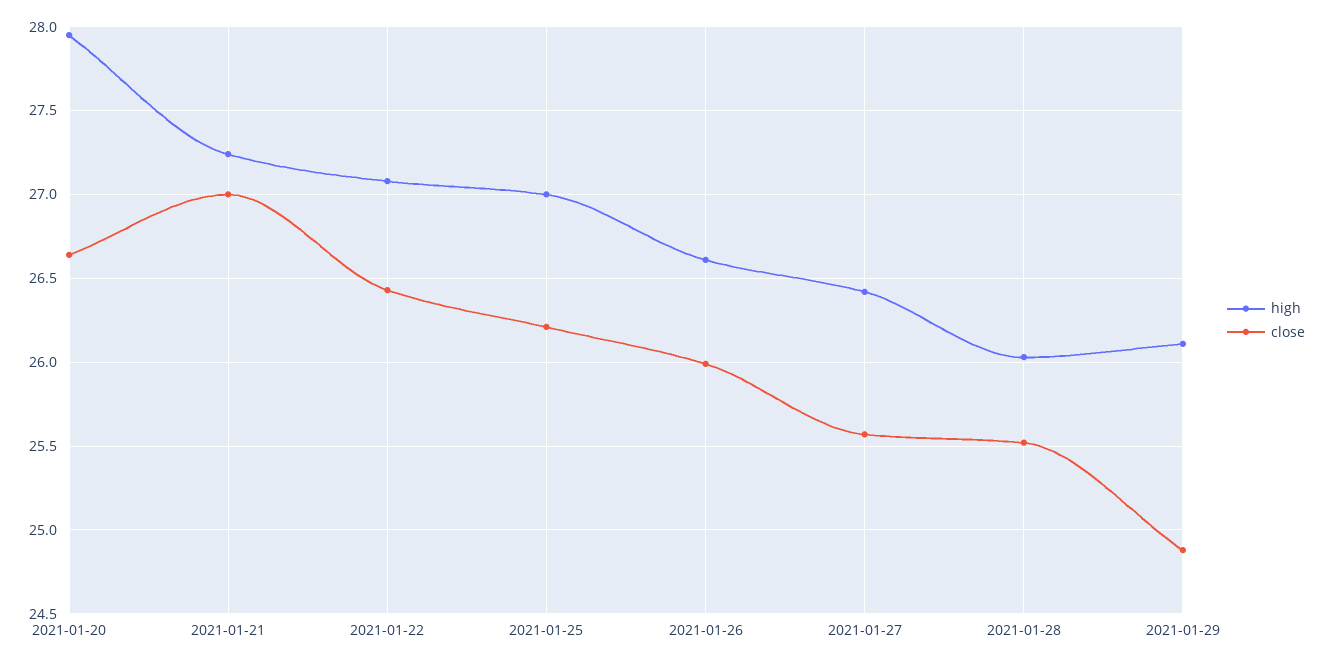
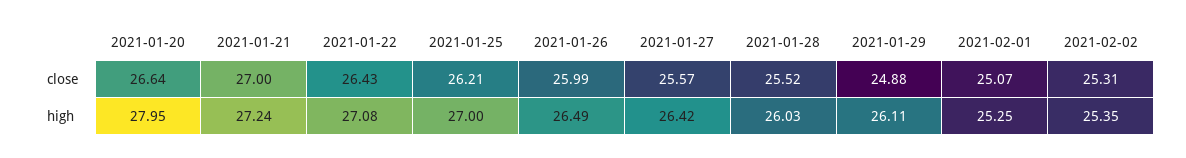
high, 2021-01-26: 26.6 -> 26.49
close, 2021-02-01: none -> 25.07
close, 2021-02-02: none -> 25.31
high, 2021-02-01: none -> 25.25
high, 2021-02-02: none -> 25.35

